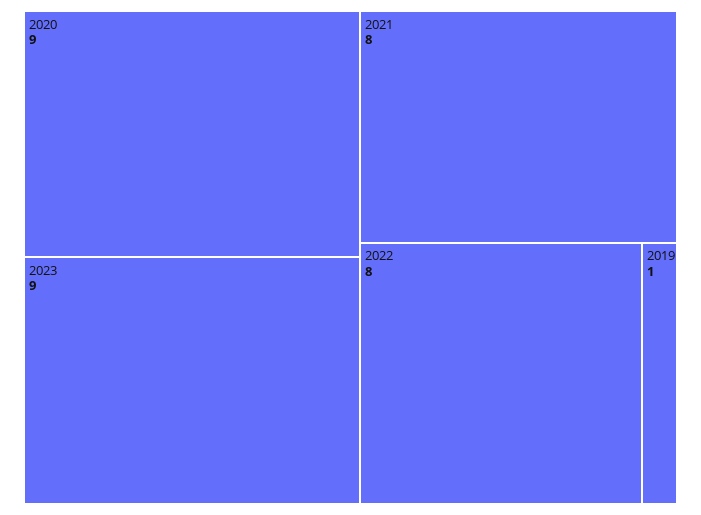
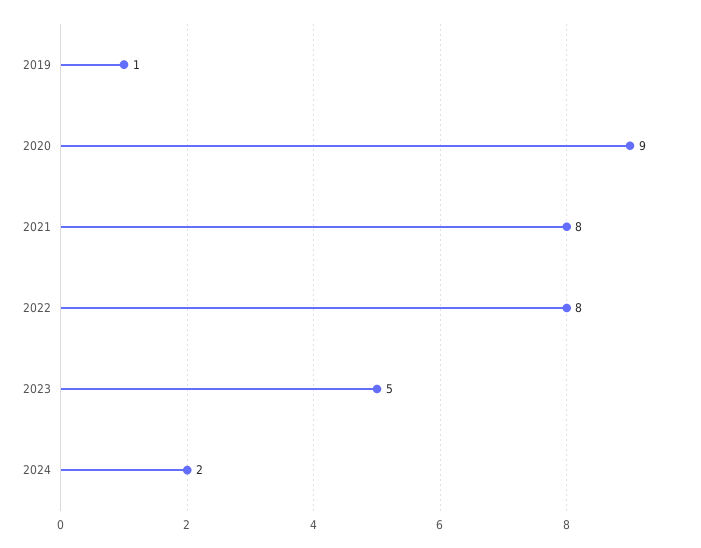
2023: 9 -> 5
2024: none -> 2

